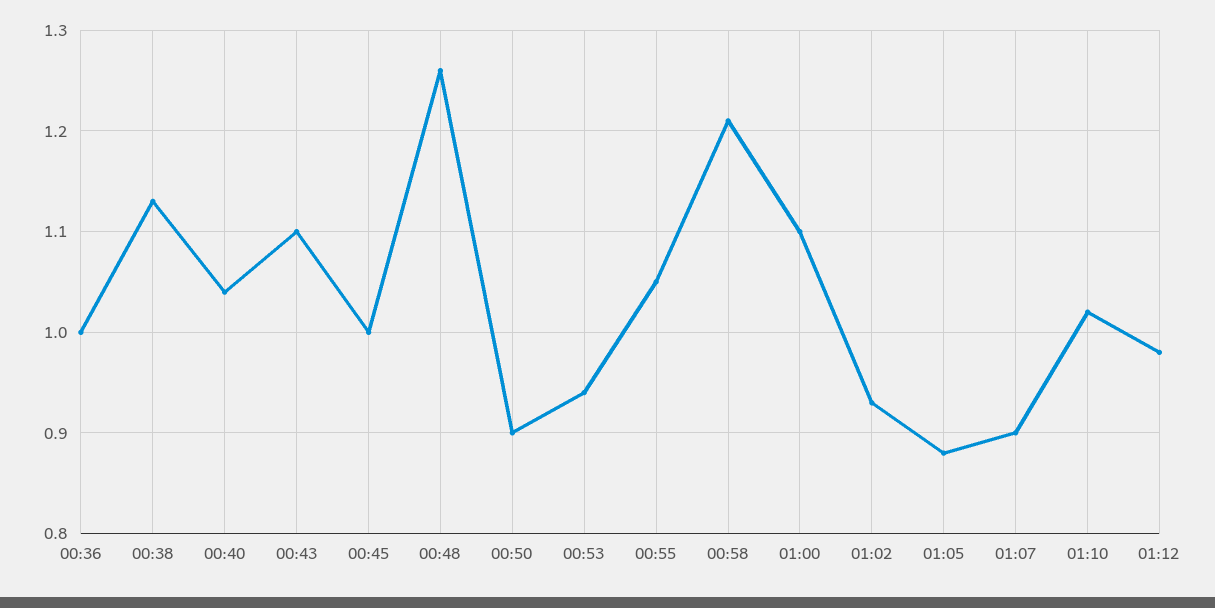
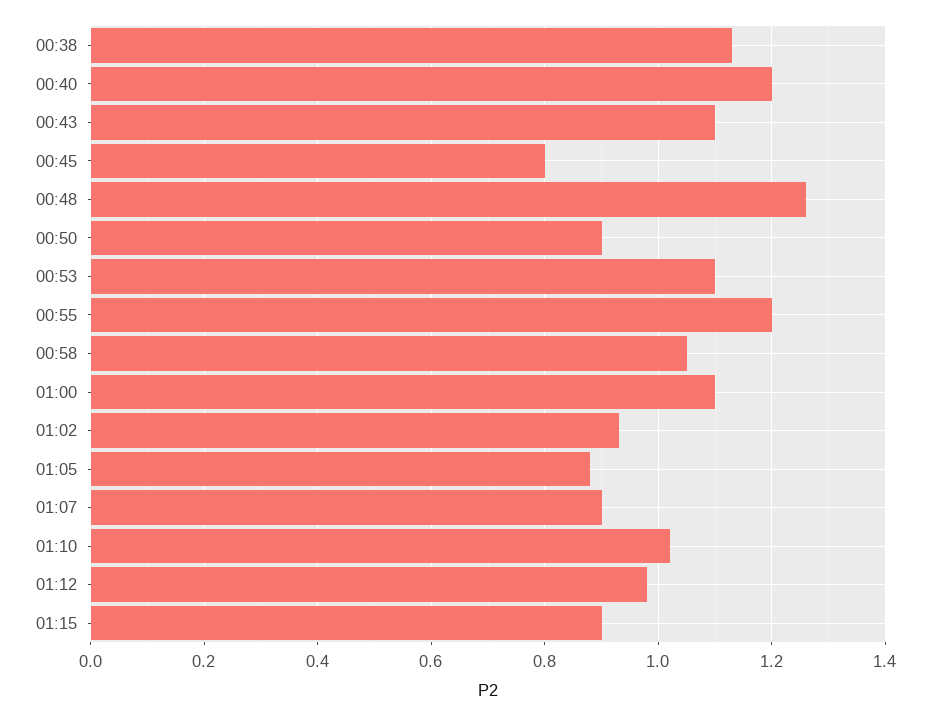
00:36: 1 -> none
00:40: 1.04 -> 1.2
00:45: 1 -> 0.8
00:53: 0.94 -> 1.1
00:55: 1.05 -> 1.2
00:58: 1.21 -> 1.05
01:15: none -> 0.9

